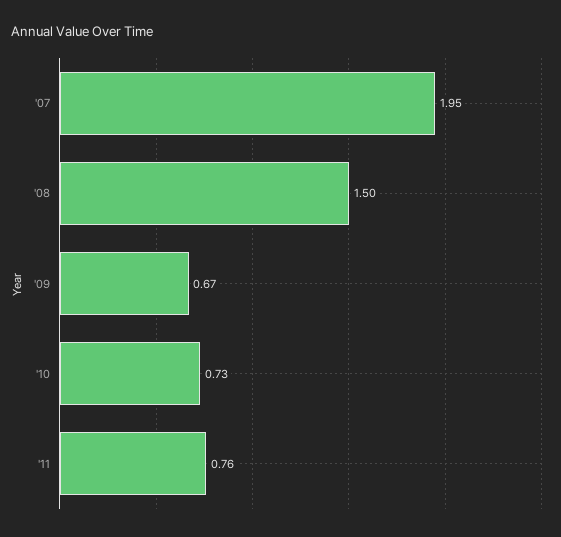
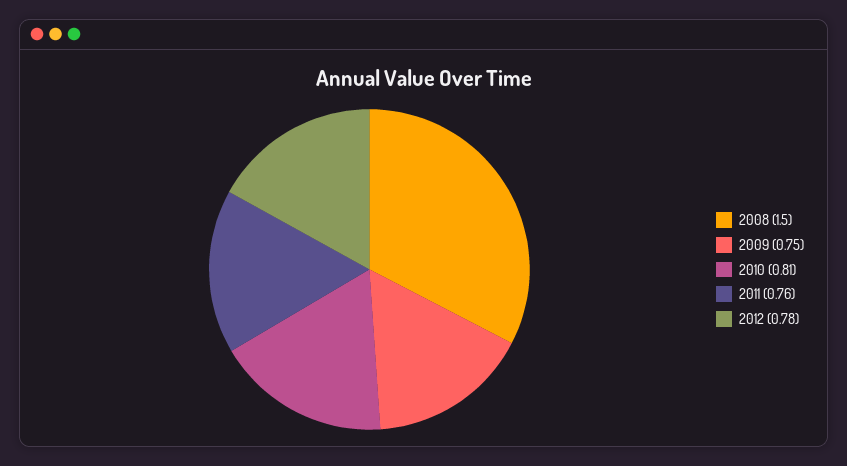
'07: 1.95 -> none
'09: 0.67 -> 0.75
'10: 0.73 -> 0.81
2012: none -> 0.78

